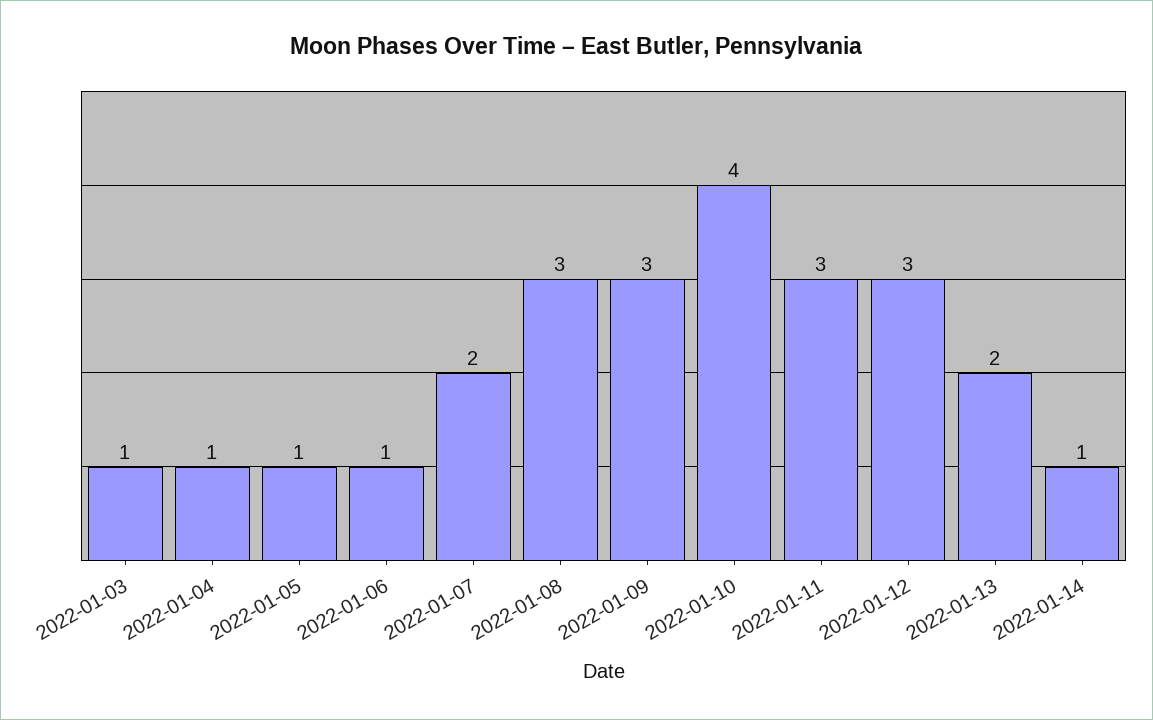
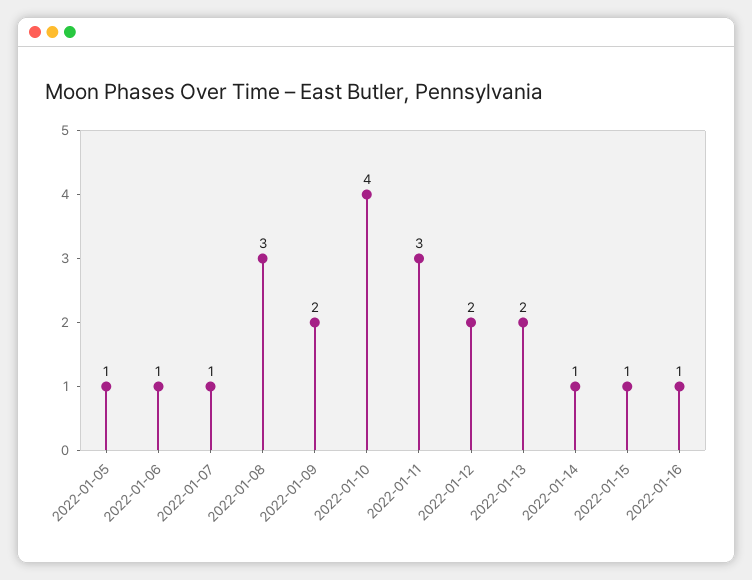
2022-01-03: 1 -> none
2022-01-04: 1 -> none
2022-01-07: 2 -> 1
2022-01-09: 3 -> 2
2022-01-12: 3 -> 2
2022-01-15: none -> 1
2022-01-16: none -> 1

